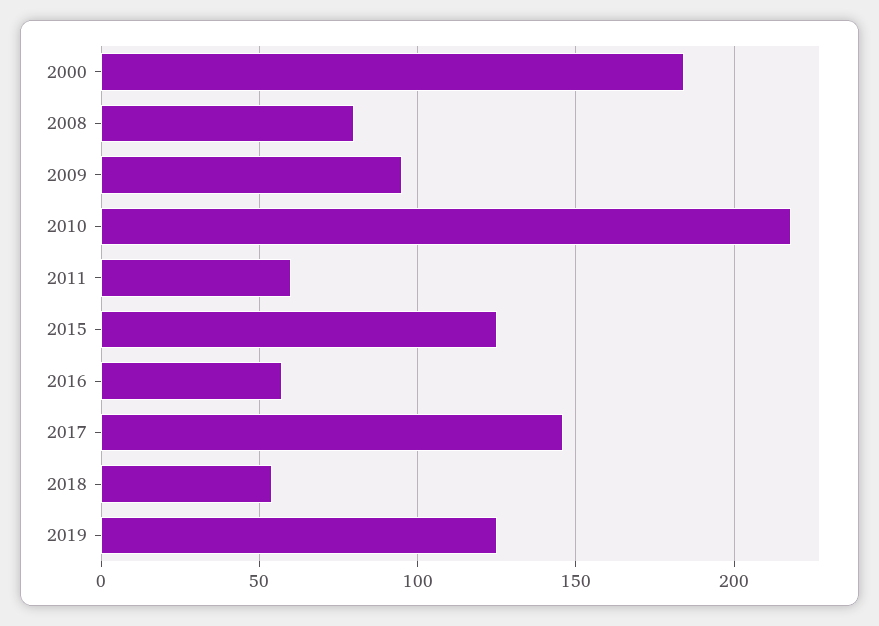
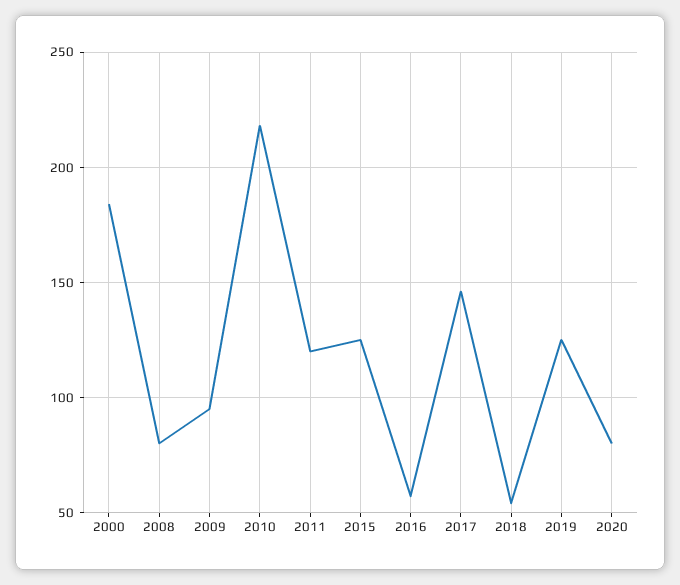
2011: 60 -> 120
2020: none -> 80

